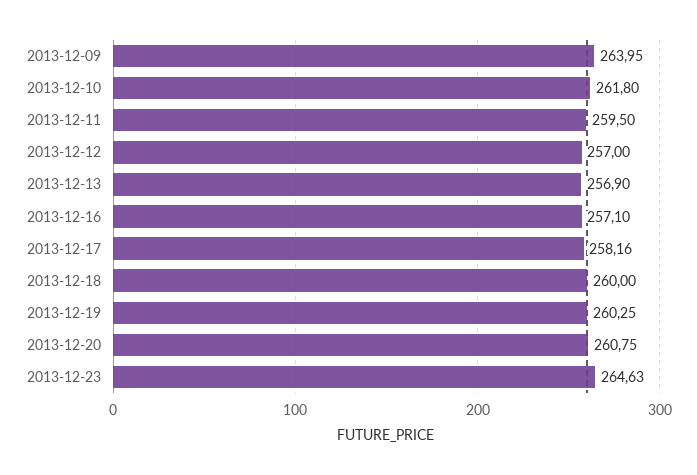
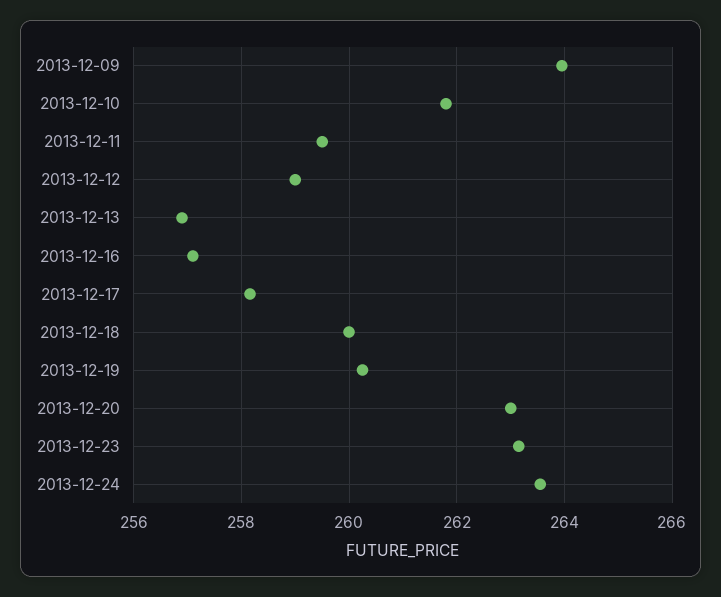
2013-12-12: 257 -> 259
2013-12-20: 260.75 -> 263
2013-12-23: 264.63 -> 263.2
2013-12-24: none -> 263.6

